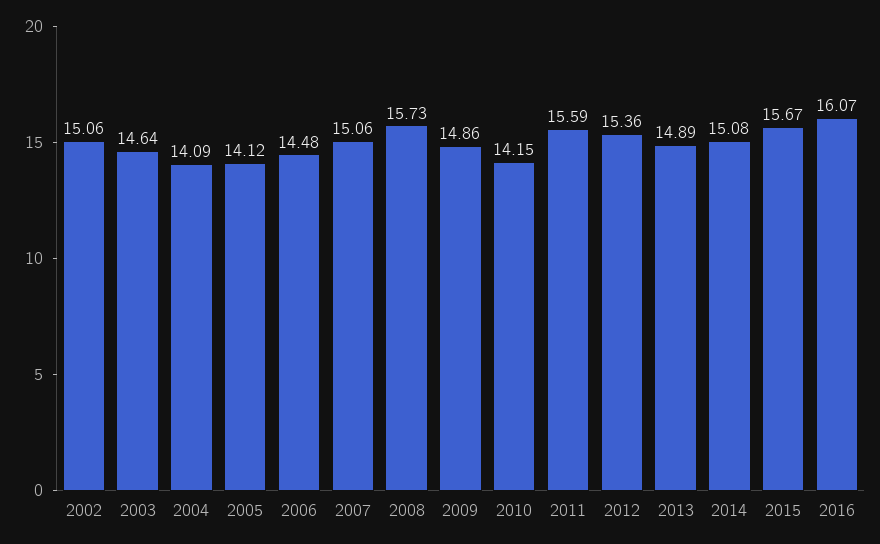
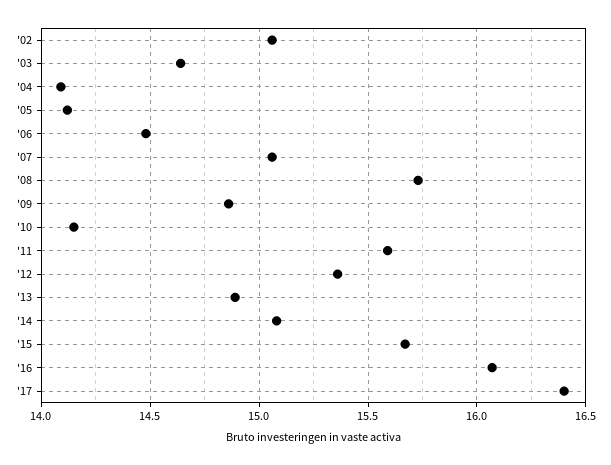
'17: none -> 16.4

